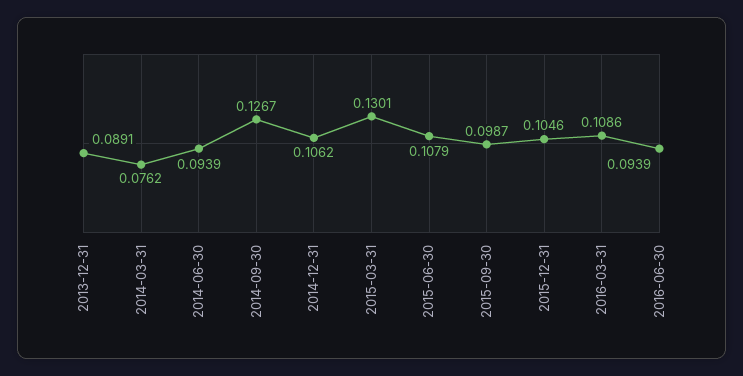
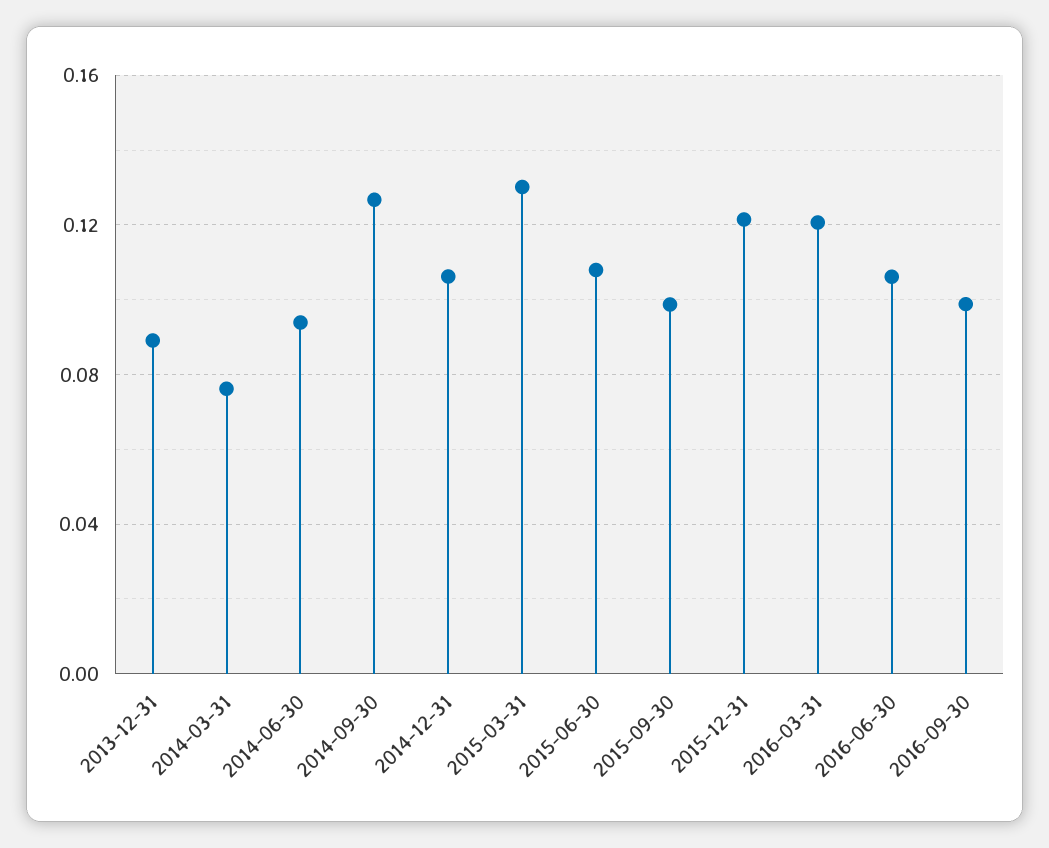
2015-12-31: 0.1046 -> 0.12
2016-03-31: 0.1086 -> 0.12
2016-06-30: 0.0939 -> 0.105
2016-09-30: none -> 0.1

